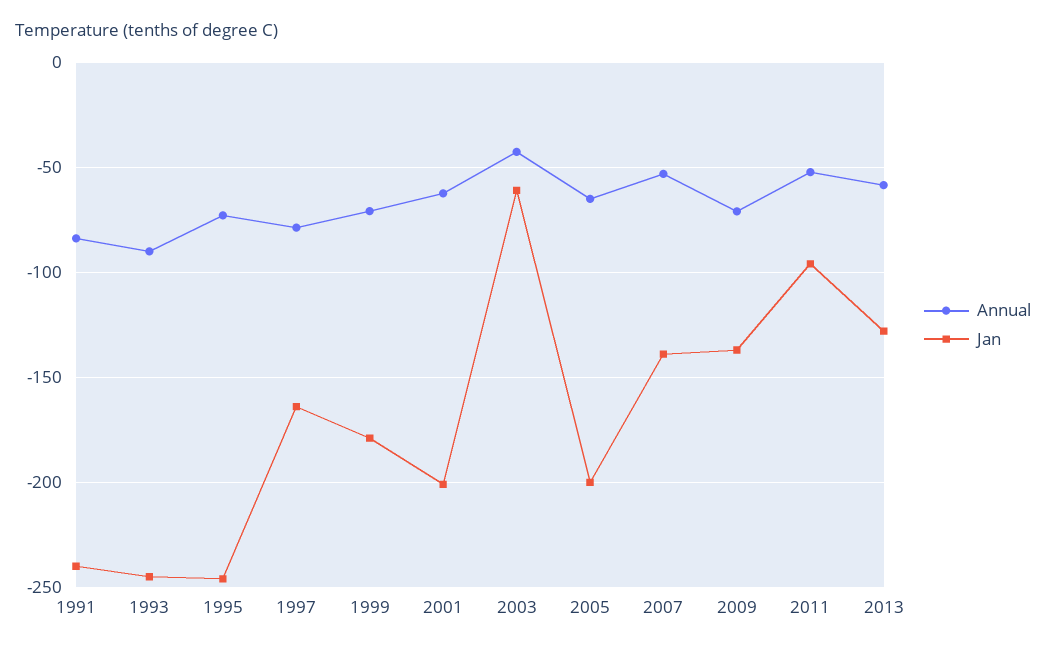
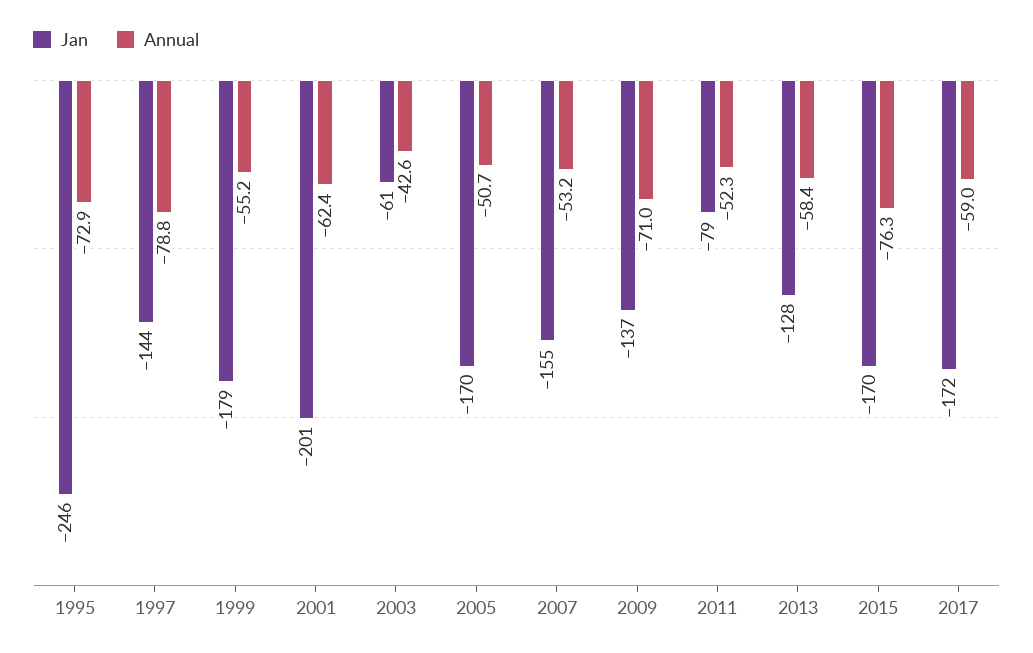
Annual, 1991: -85 -> none
Jan, 1991: -240 -> none
Annual, 1993: -90 -> none
Jan, 1993: -245 -> none
Jan, 1997: -165 -> -144
Annual, 1999: -70 -> -55.2
Annual, 2005: -65 -> -50.7
Jan, 2005: -200 -> -170
Jan, 2007: -140 -> -155
Jan, 2011: -95 -> -79
Jan, 2015: none -> -170
Annual, 2015: none -> -76.3
Jan, 2017: none -> -172
Annual, 2017: none -> -59

